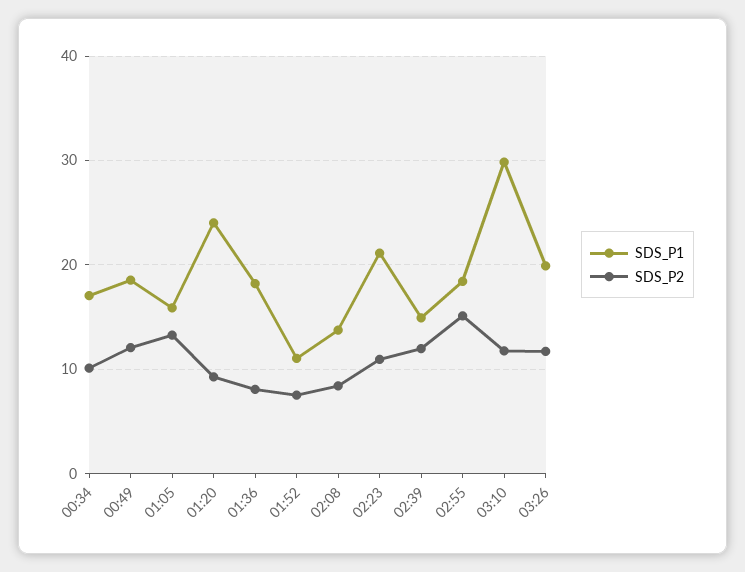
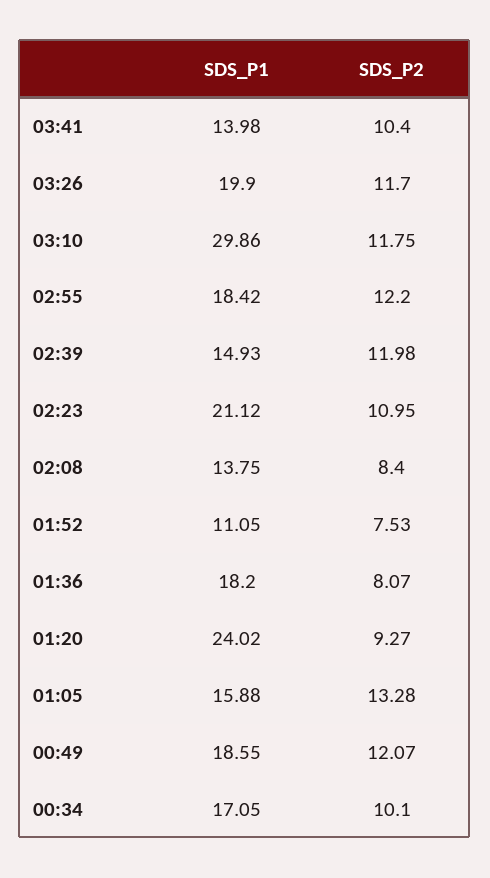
SDS_P2, 02:55: 15 -> 12.2
SDS_P1, 03:41: none -> 13.98
SDS_P2, 03:41: none -> 10.4

